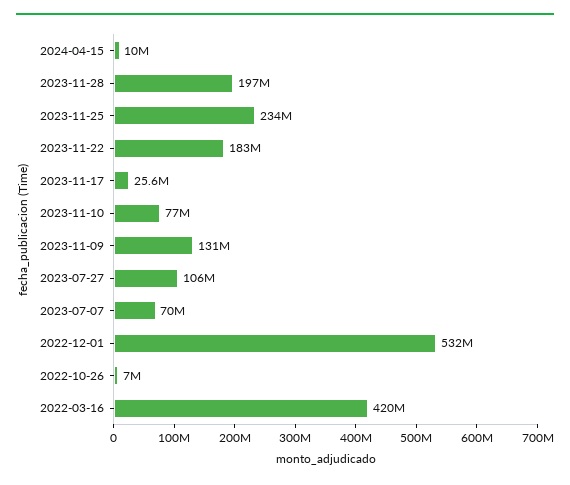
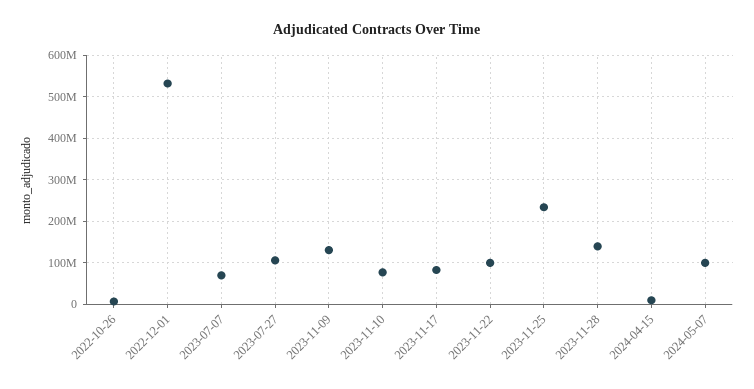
2023-11-28: 197000000 -> 140000000
2023-11-22: 183000000 -> 100000000
2023-11-17: 25600000 -> 80000000
2022-03-16: 420000000 -> none
2024-05-07: none -> 100000000

